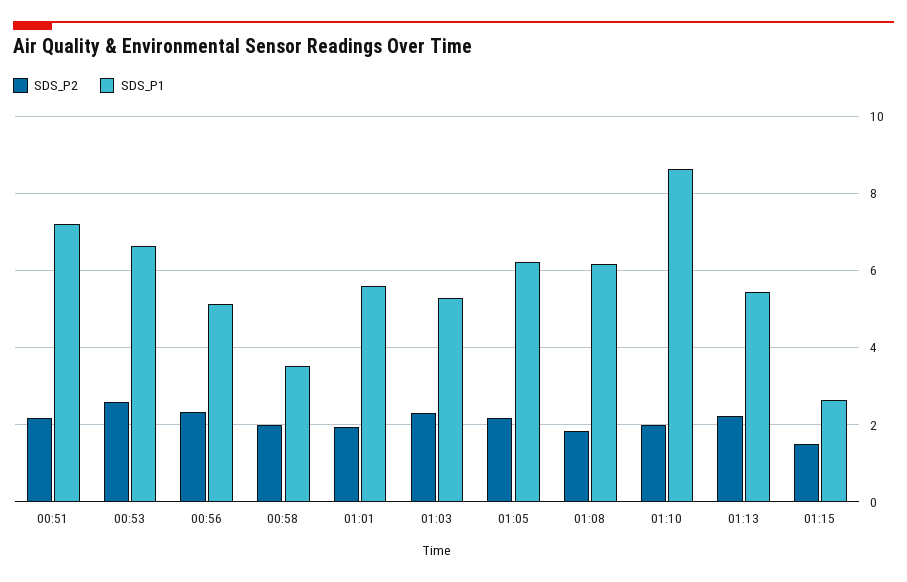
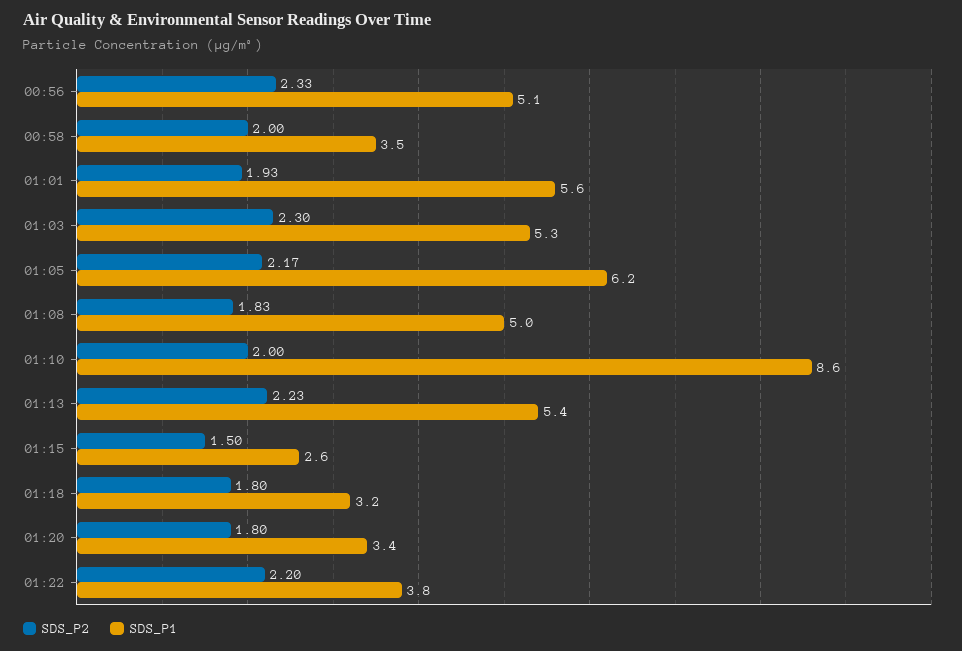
SDS_P2, 00:51: 2.2 -> none
SDS_P1, 00:51: 7.2 -> none
SDS_P2, 00:53: 2.6 -> none
SDS_P1, 00:53: 6.6 -> none
SDS_P1, 01:08: 6.2 -> 5
SDS_P2, 01:18: none -> 1.8
SDS_P1, 01:18: none -> 3.2
SDS_P2, 01:20: none -> 1.8
SDS_P1, 01:20: none -> 3.4
SDS_P2, 01:22: none -> 2.2
SDS_P1, 01:22: none -> 3.8

